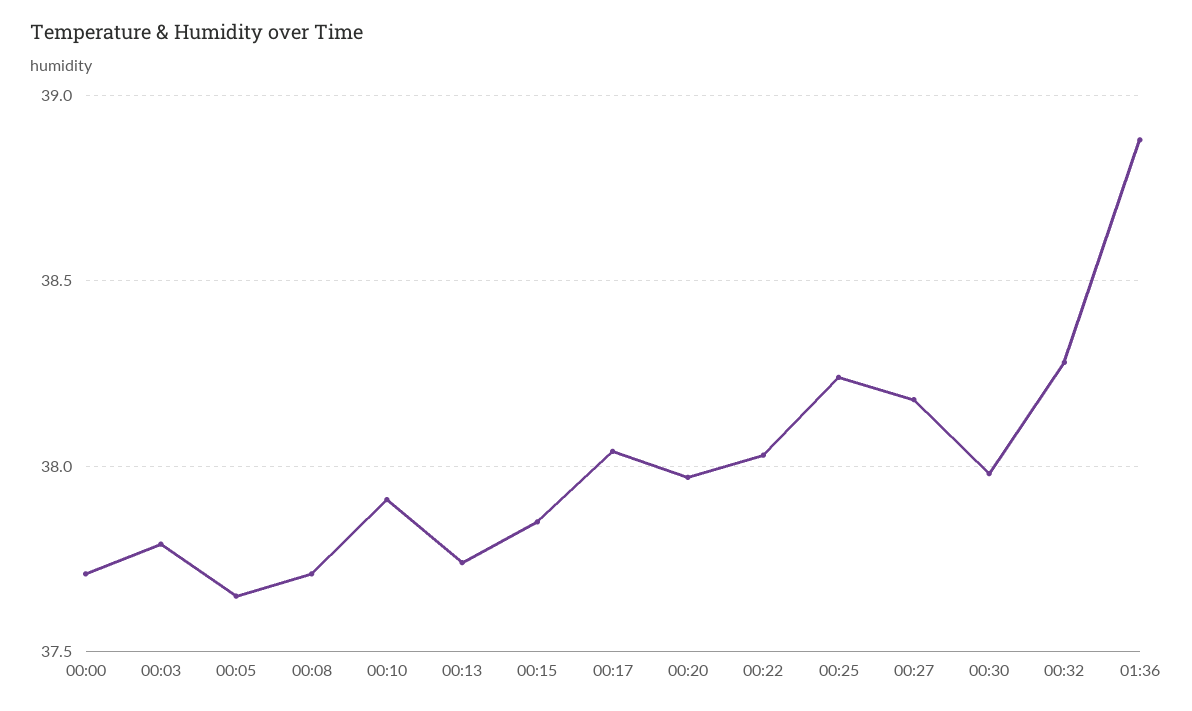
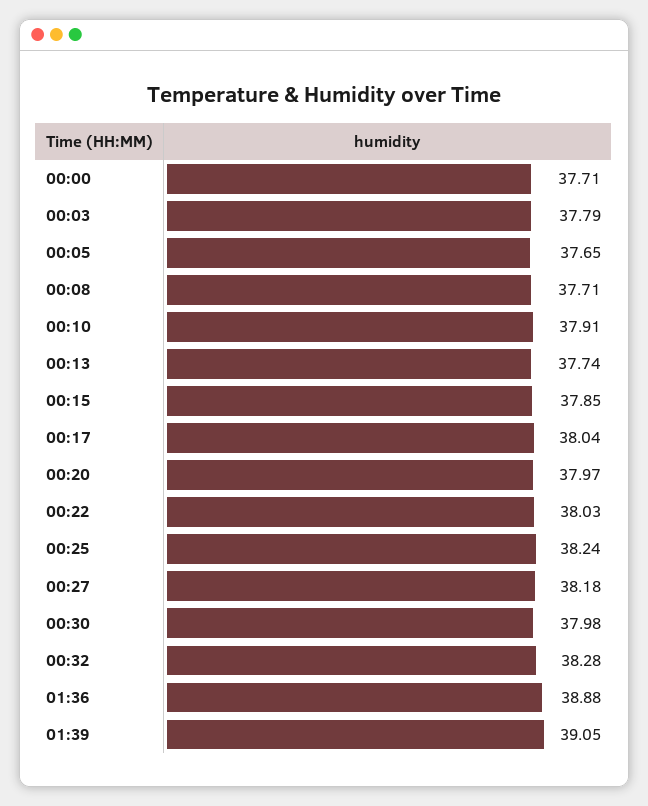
01:39: none -> 39.05

